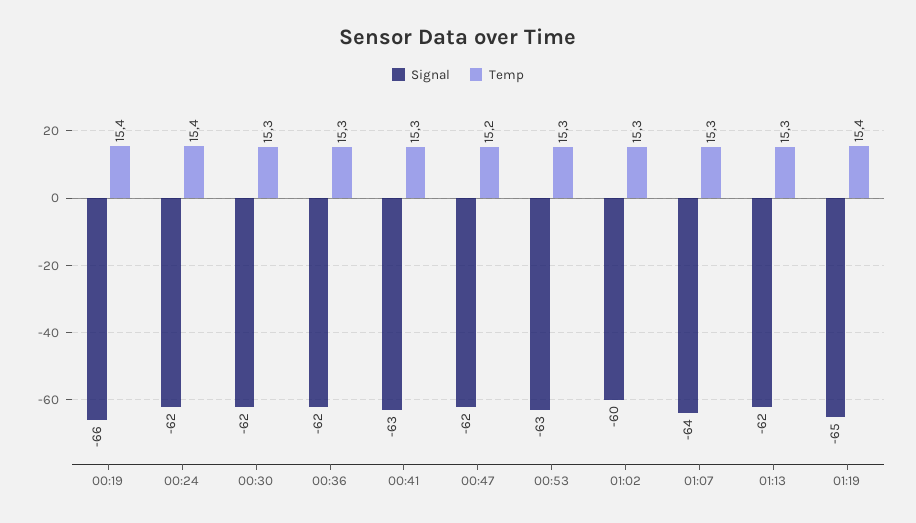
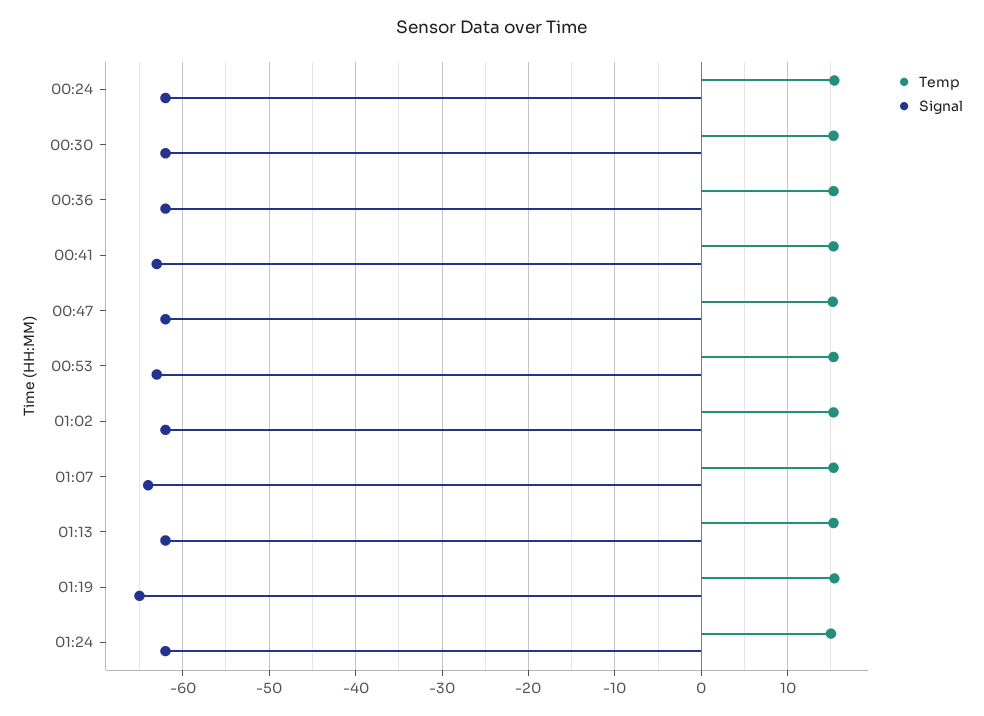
Signal, 00:19: -66 -> none
Temp, 00:19: 15.4 -> none
Signal, 01:02: -60 -> -62
Temp, 01:24: none -> 15
Signal, 01:24: none -> -62

